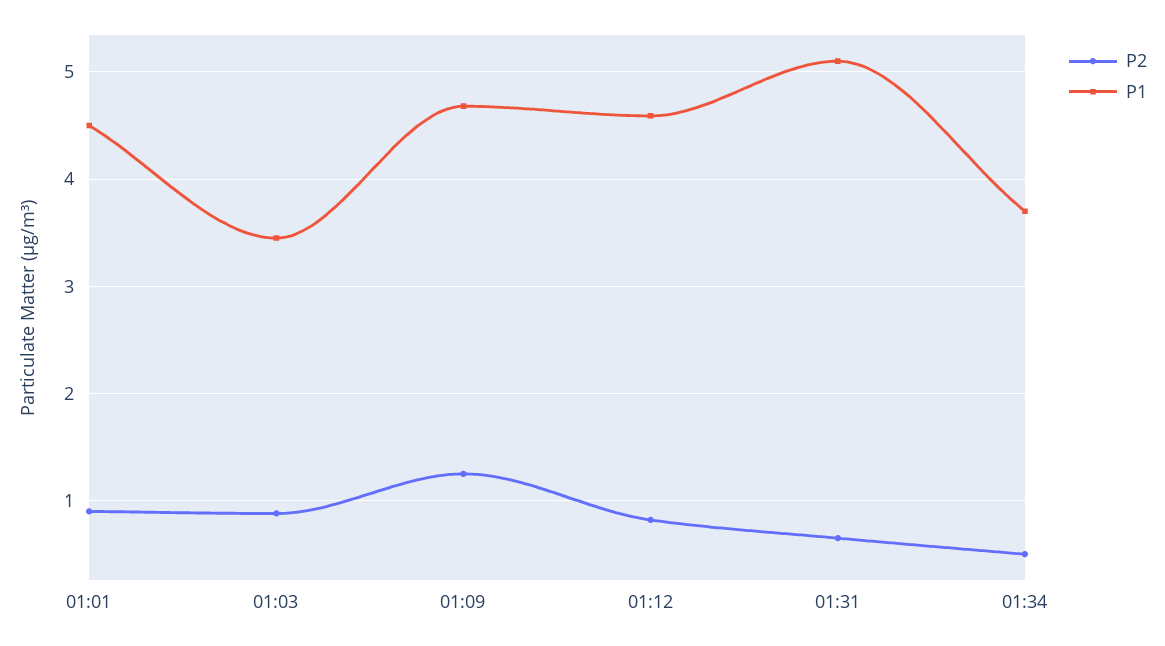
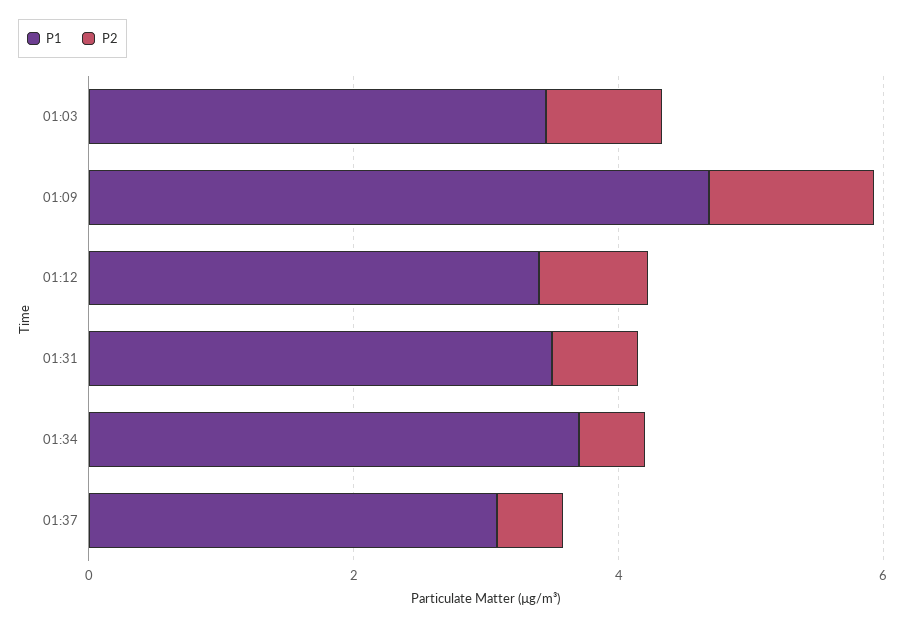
P2, 01:01: 0.9 -> none
P1, 01:01: 4.5 -> none
P1, 01:12: 4.6 -> 3.5
P1, 01:31: 5.1 -> 3.5
P1, 01:37: none -> 3
P2, 01:37: none -> 0.5

